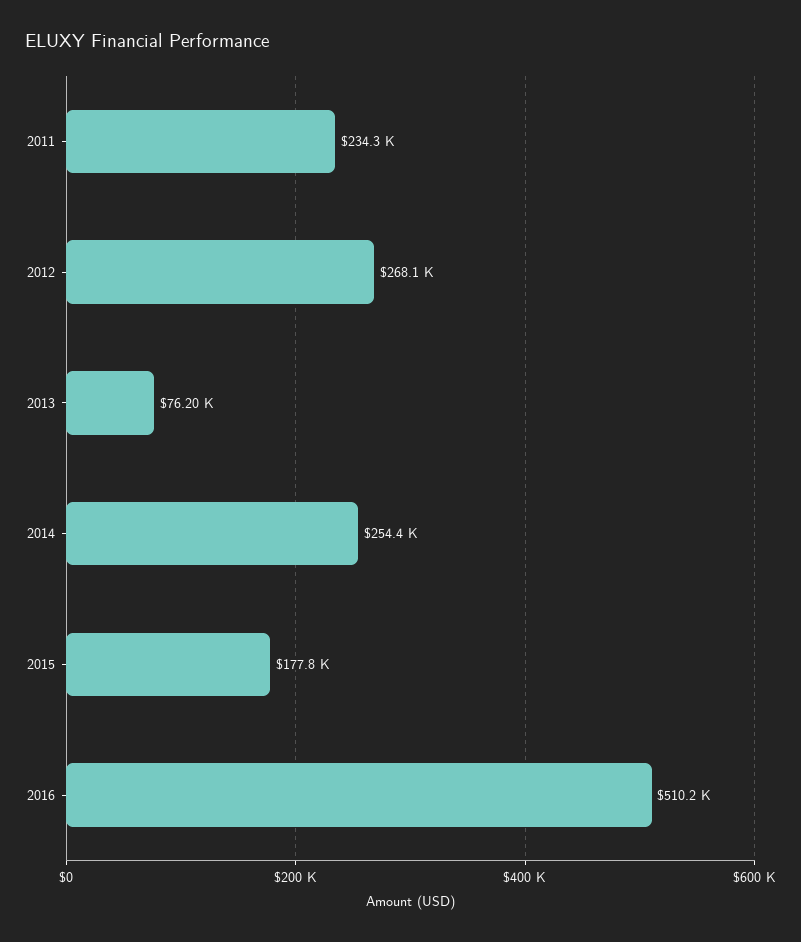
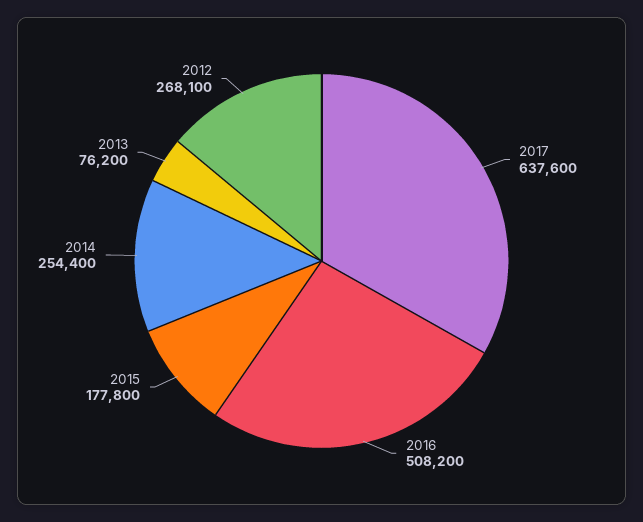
2011: 234300 -> none
2016: 510200 -> 508200
2017: none -> 637600

